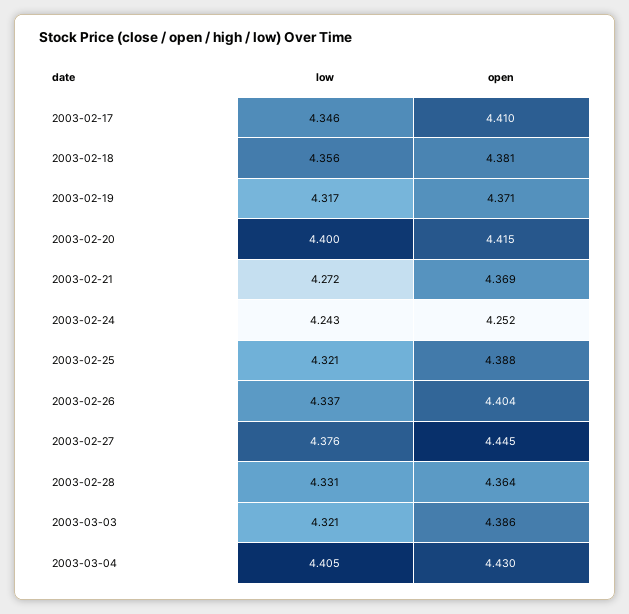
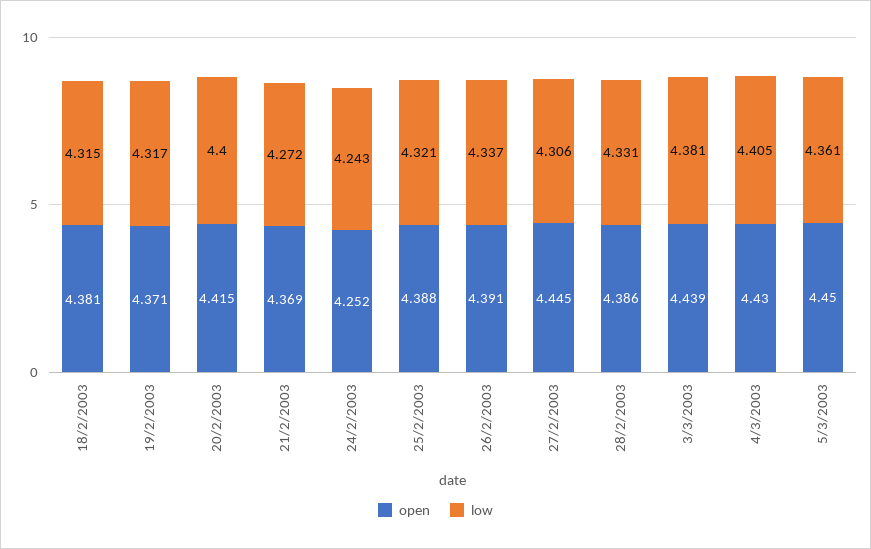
low, 2003-02-17: 4.346 -> none
open, 2003-02-17: 4.41 -> none
low, 2003-02-18: 4.356 -> 4.315
open, 2003-02-26: 4.404 -> 4.391
low, 2003-02-27: 4.376 -> 4.306
open, 2003-02-28: 4.364 -> 4.386
low, 2003-03-03: 4.321 -> 4.381
open, 2003-03-03: 4.386 -> 4.439
open, 5/3/2003: none -> 4.45
low, 5/3/2003: none -> 4.361

